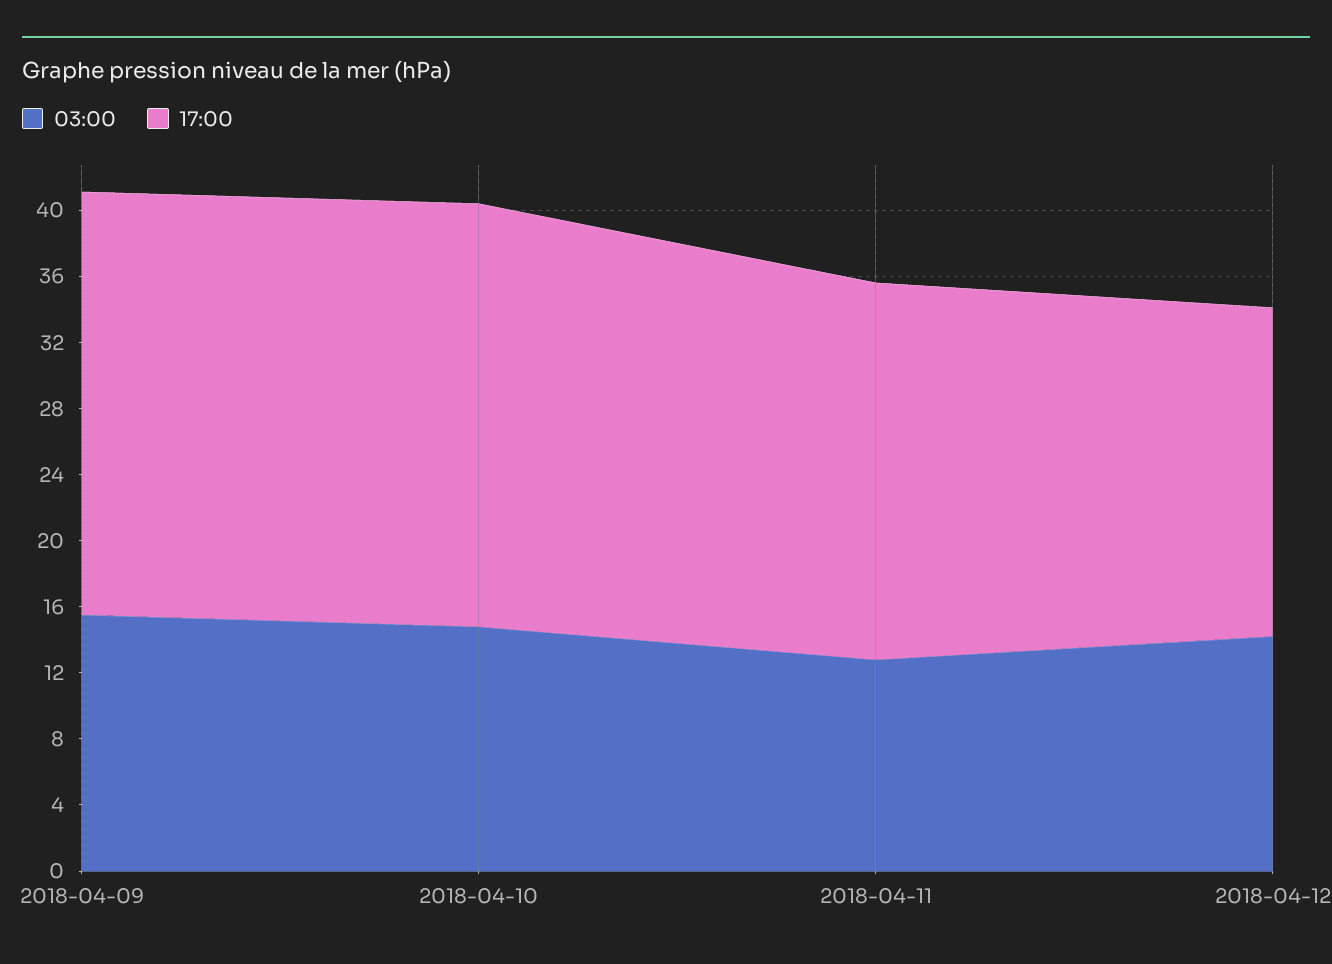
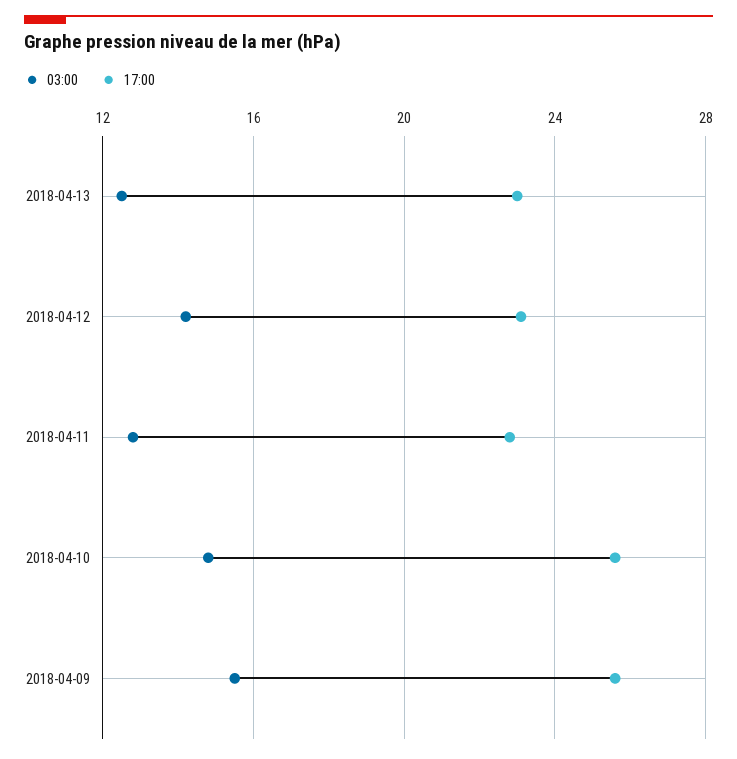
17:00, 2018-04-12: 20 -> 23
03:00, 2018-04-13: none -> 12.5
17:00, 2018-04-13: none -> 23

